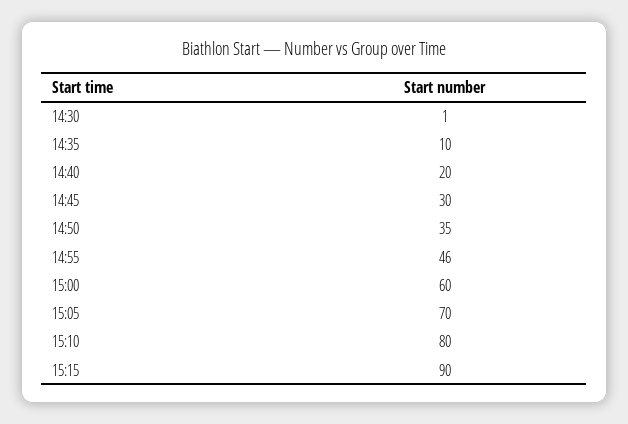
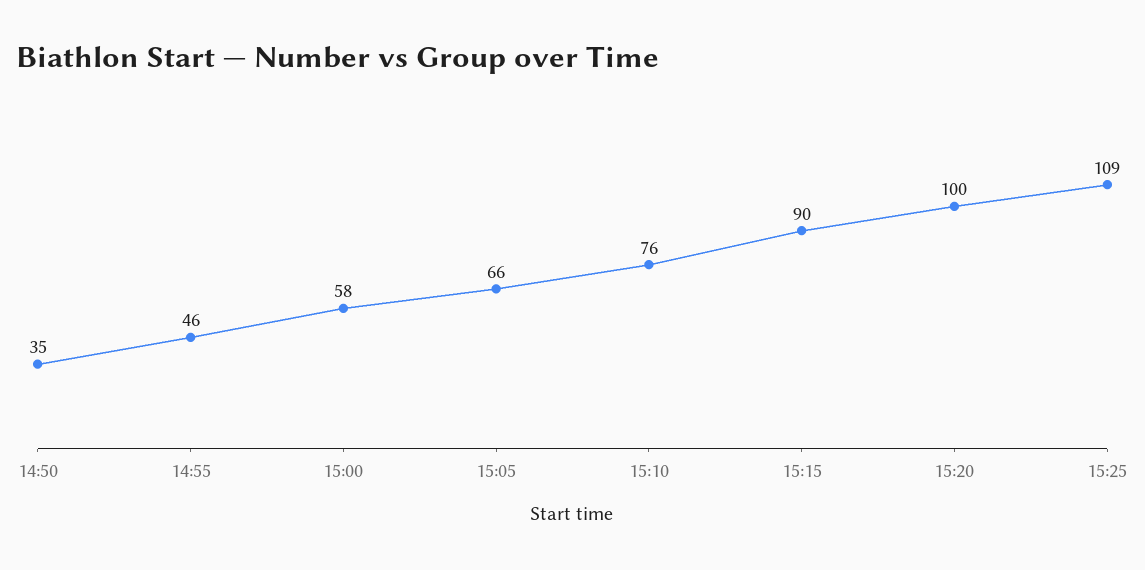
14:30: 1 -> none
14:35: 10 -> none
14:40: 20 -> none
14:45: 30 -> none
15:00: 60 -> 58
15:05: 70 -> 66
15:10: 80 -> 76
15:20: none -> 100
15:25: none -> 109

